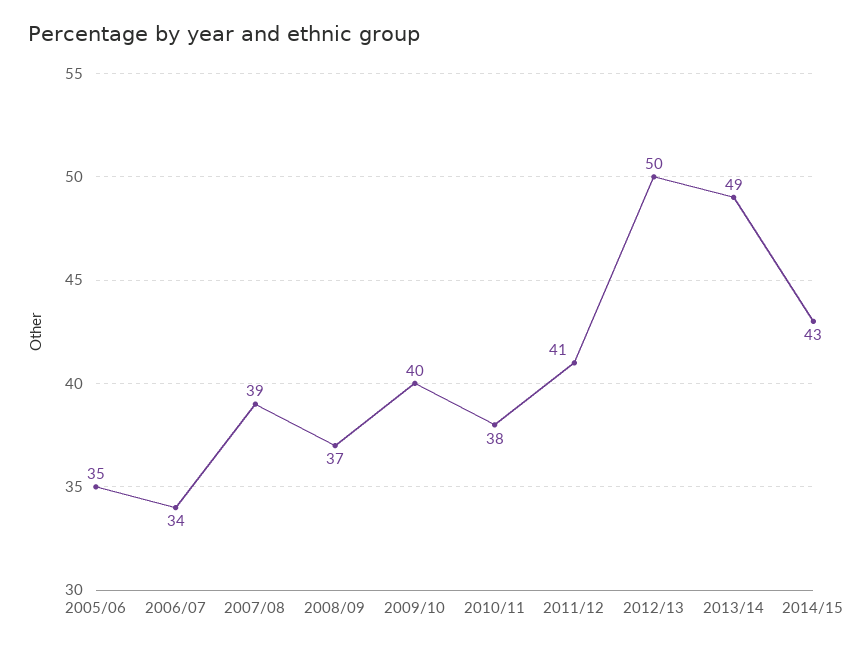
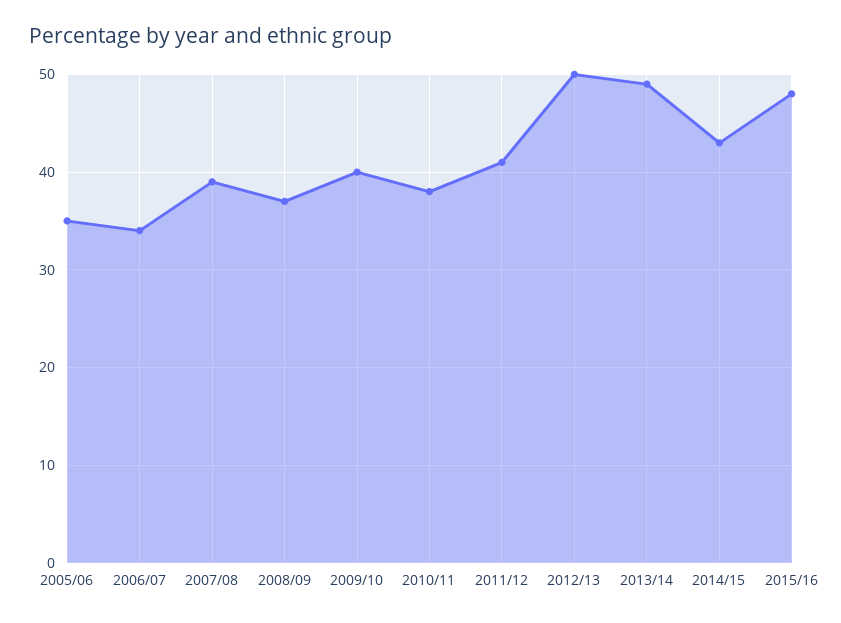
2015/16: none -> 48

